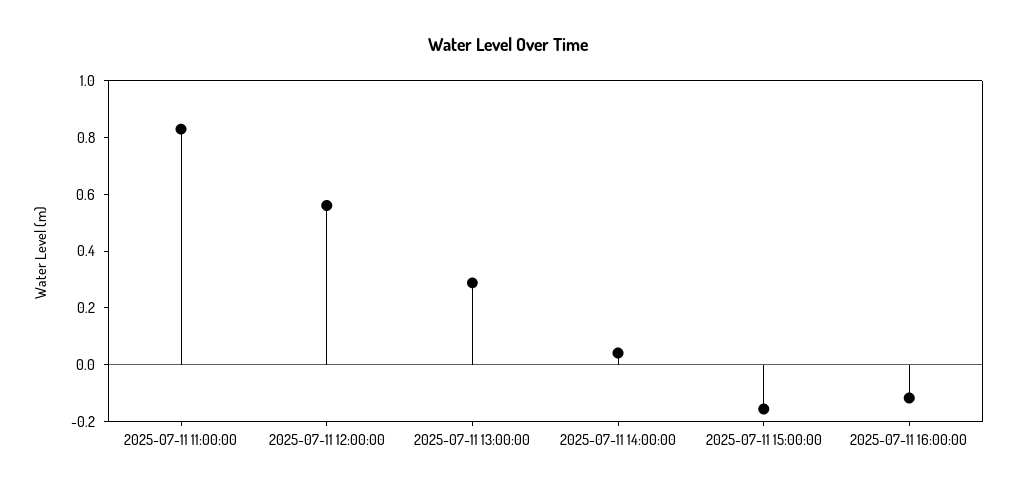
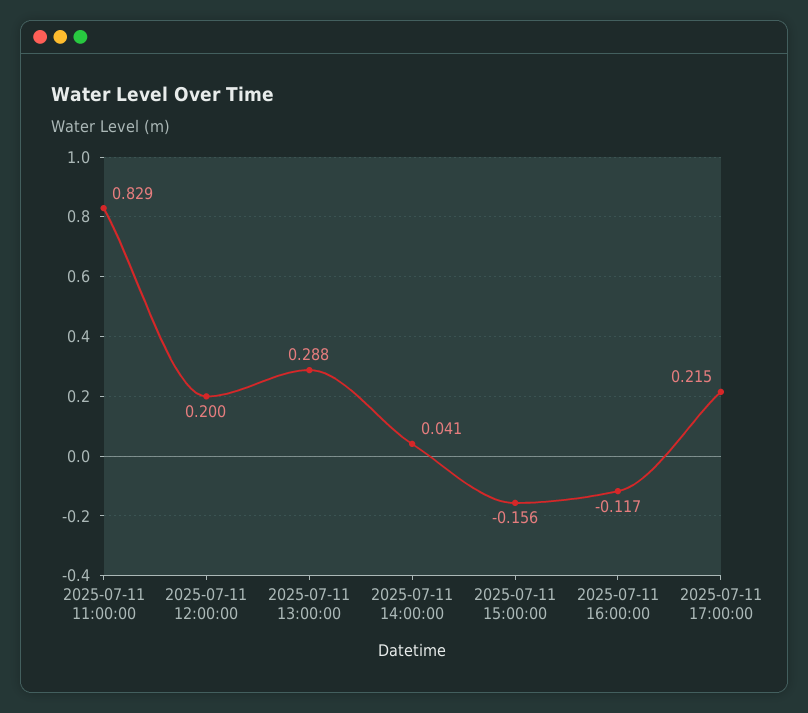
2025-07-11 12:00:00: 0.55 -> 0.2
2025-07-11 17:00:00: none -> 0.215

